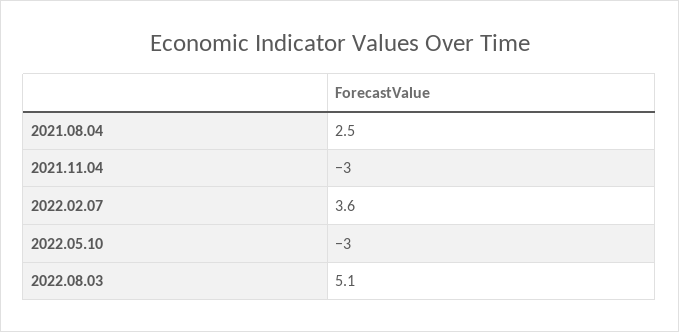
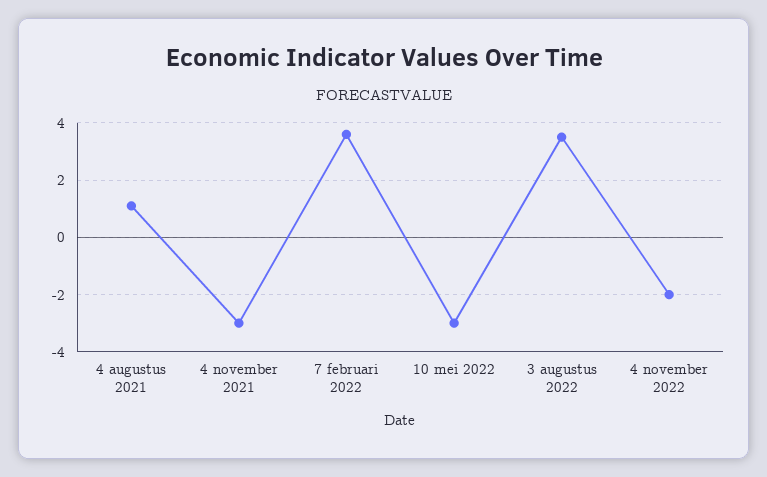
2021.08.04: 2.5 -> 1
2022.08.03: 5.1 -> 3.5
4 november 2022: none -> -2

